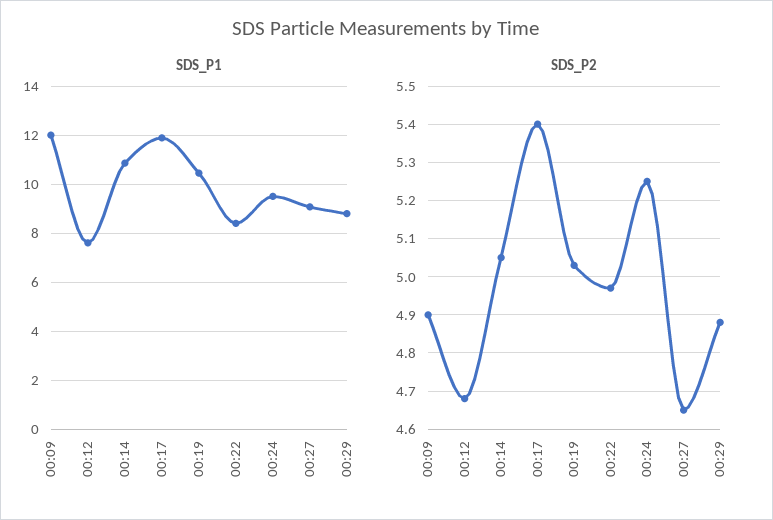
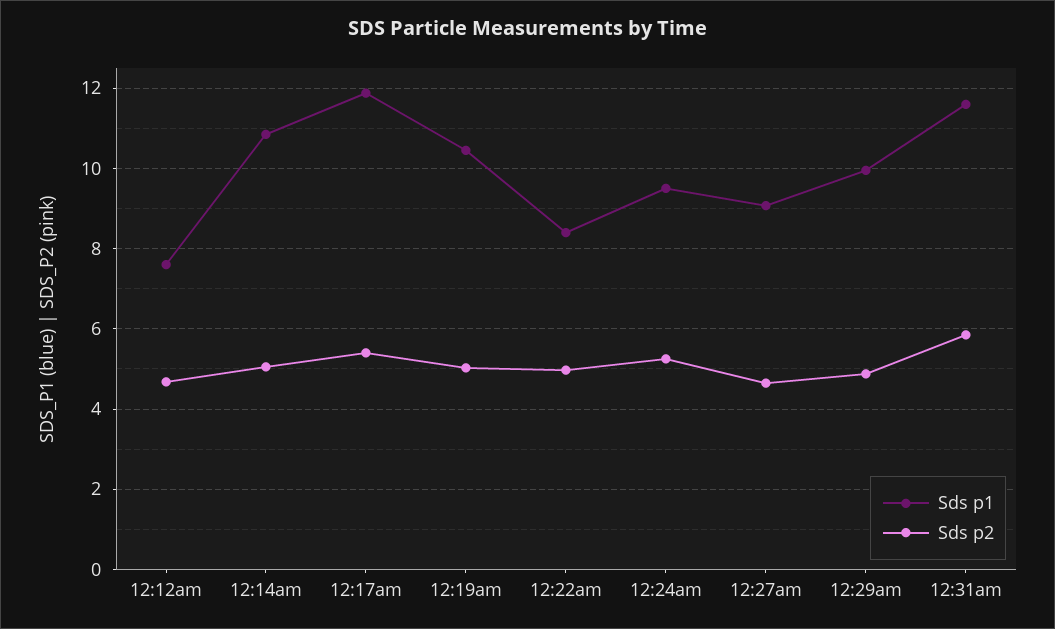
SDS_P1, 00:09: 12 -> none
SDS_P1, 00:29: 8.75 -> 10
SDS_P2, 00:09: 4.9 -> none
SDS_P1, 12:31am: none -> 11.6
SDS_P2, 12:31am: none -> 5.8

